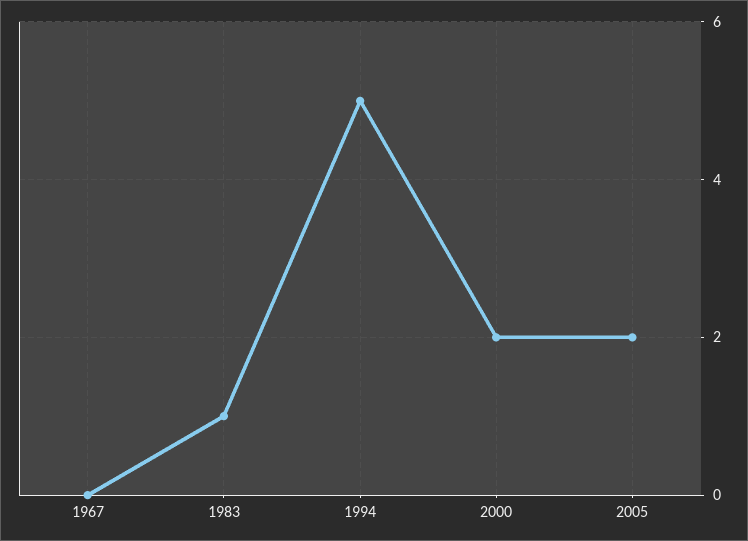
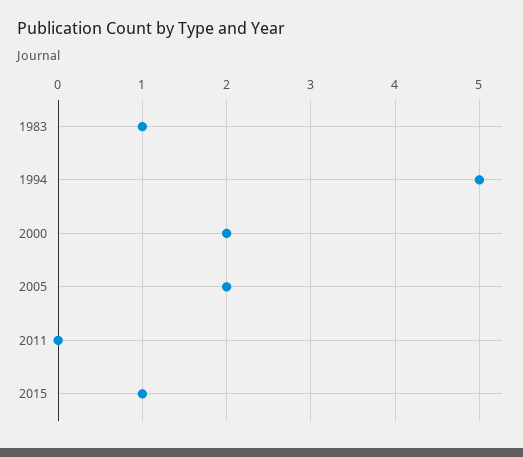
1967: 0 -> none
2011: none -> 0
2015: none -> 1

